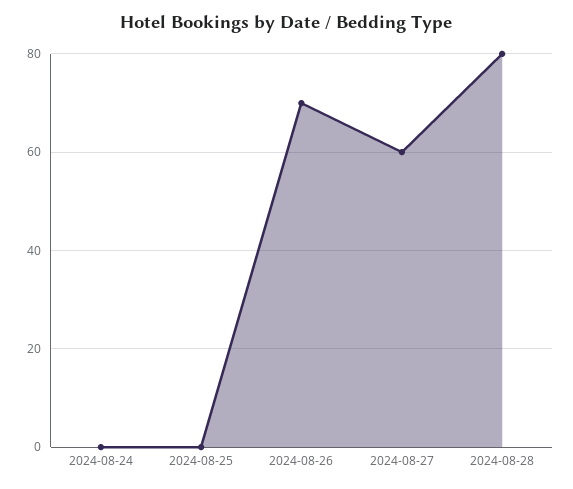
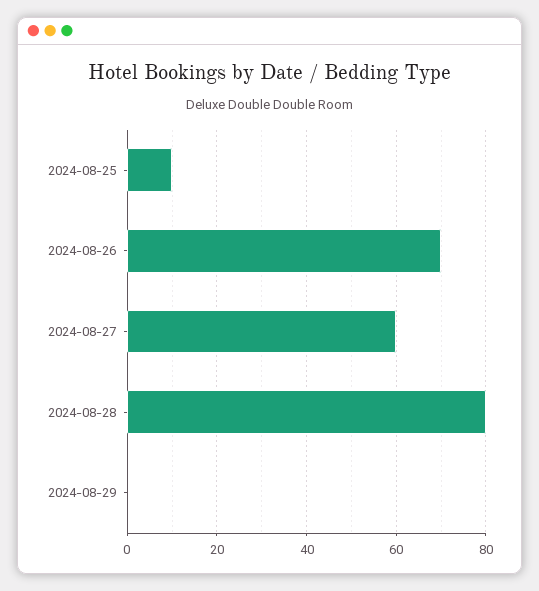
2024-08-24: 0 -> none
2024-08-25: 0 -> 10
2024-08-29: none -> 0

